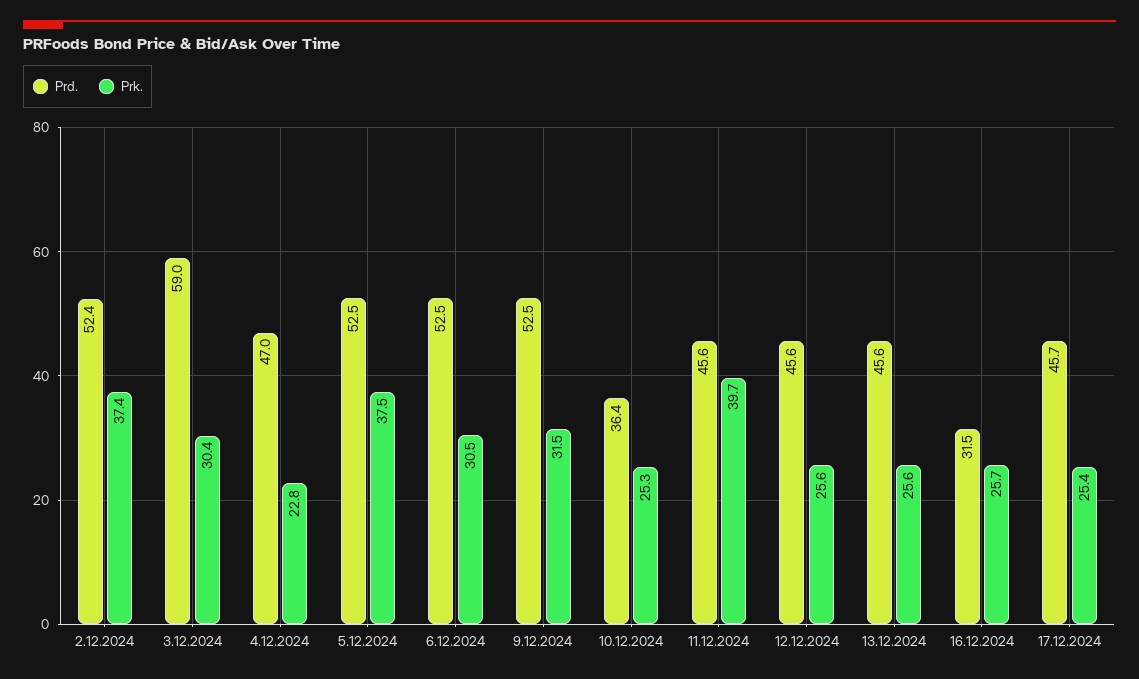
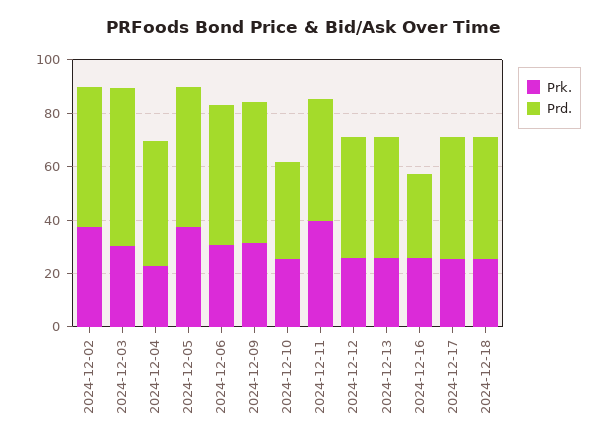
Prk., 2024-12-18: none -> 25
Prd., 2024-12-18: none -> 45

